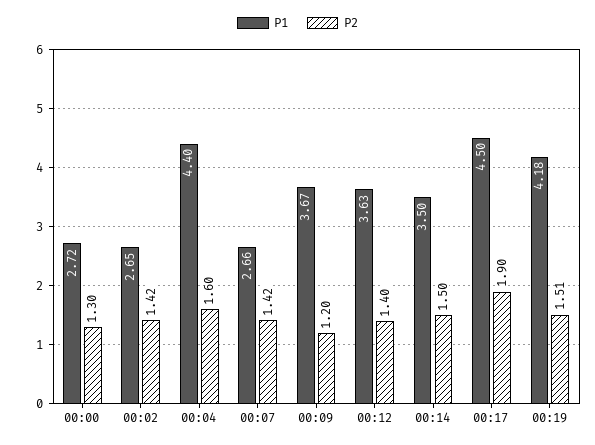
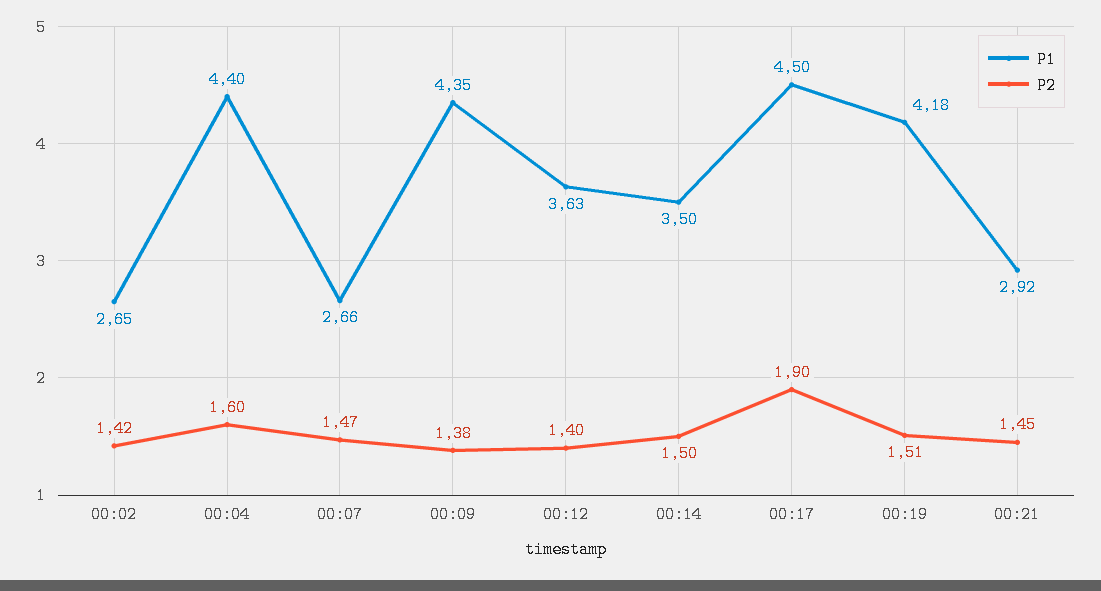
P1, 00:00: 2.72 -> none
P2, 00:00: 1.3 -> none
P2, 00:07: 1.42 -> 1.47
P1, 00:09: 3.67 -> 4.35
P2, 00:09: 1.2 -> 1.38
P1, 00:21: none -> 2.92
P2, 00:21: none -> 1.45

